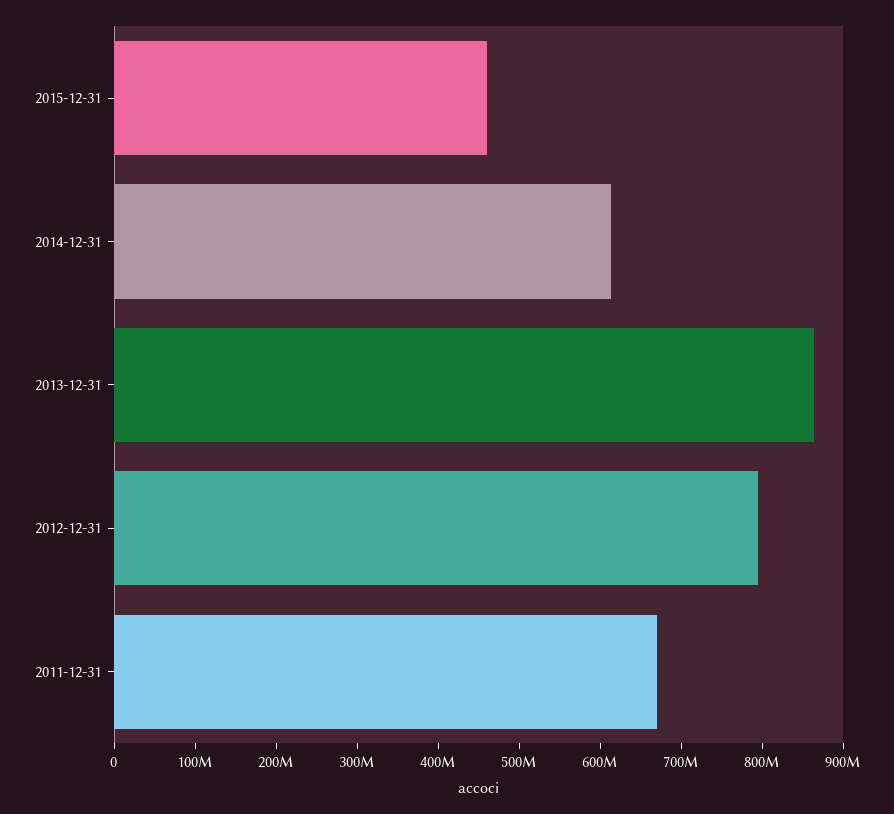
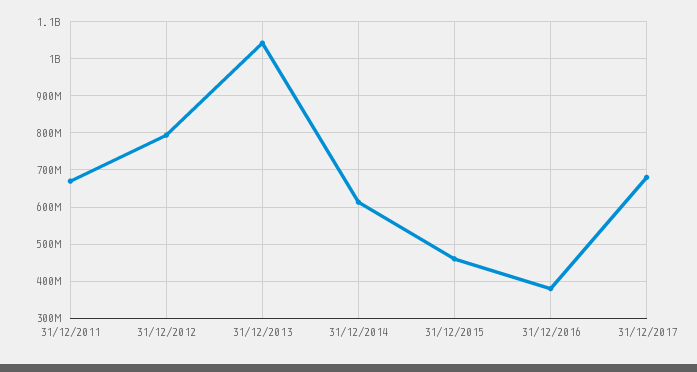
2013-12-31: 860000000 -> 1040000000
31/12/2016: none -> 380000000
31/12/2017: none -> 680000000

